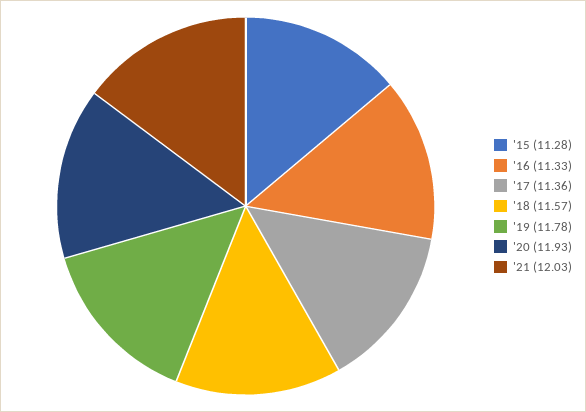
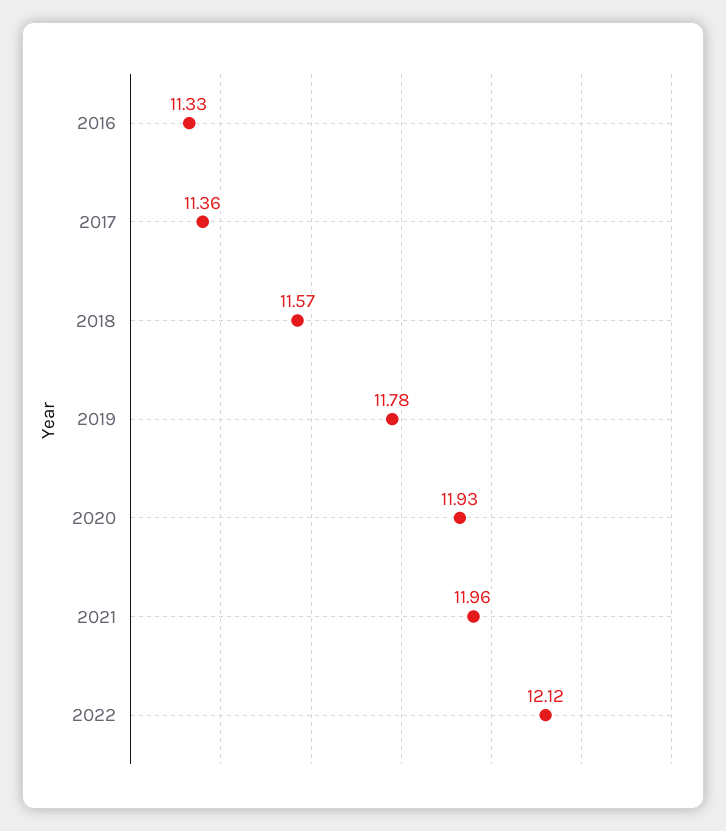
'15: 11.28 -> none
'21: 12.03 -> 11.96
2022: none -> 12.12

